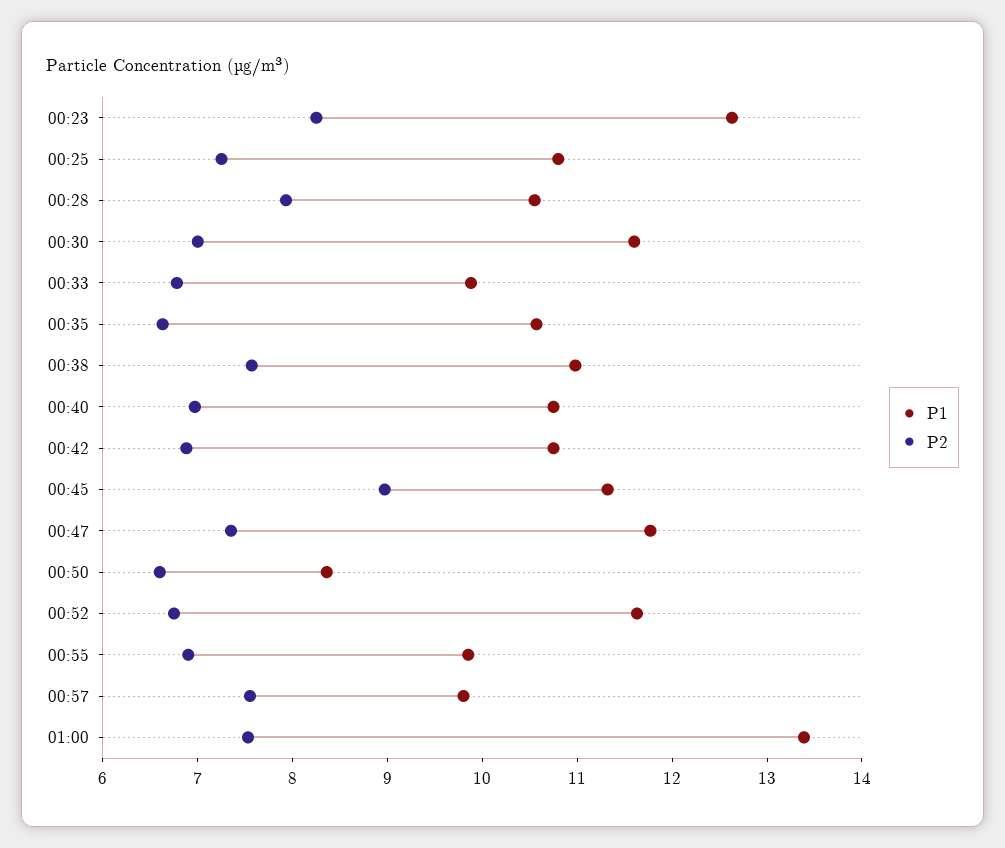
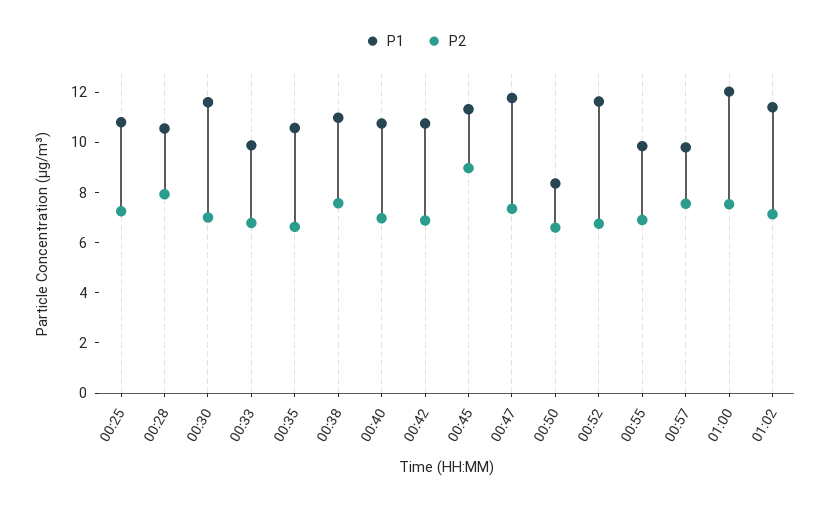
P1, 00:23: 12.6 -> none
P2, 00:23: 8.2 -> none
P1, 01:00: 13.4 -> 12
P1, 01:02: none -> 11.5
P2, 01:02: none -> 7

